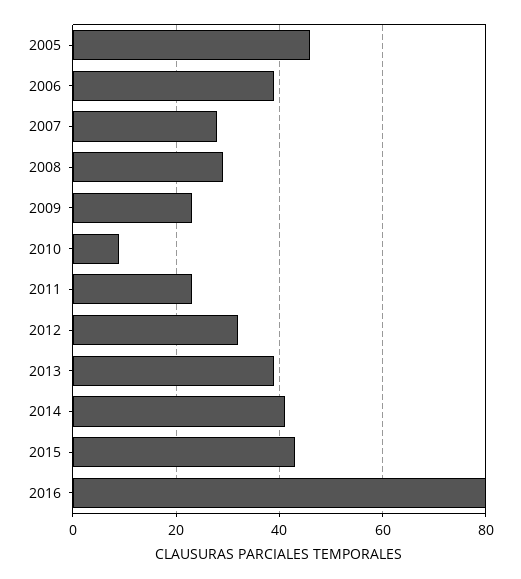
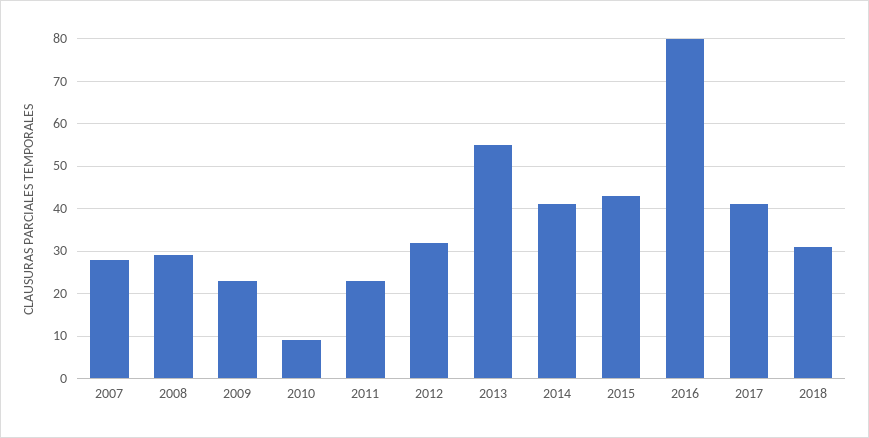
2005: 45 -> none
2006: 40 -> none
2013: 40 -> 55
2017: none -> 40
2018: none -> 30

